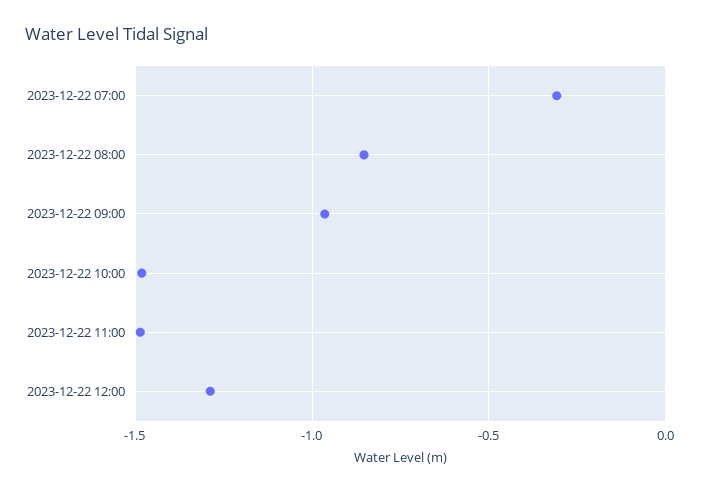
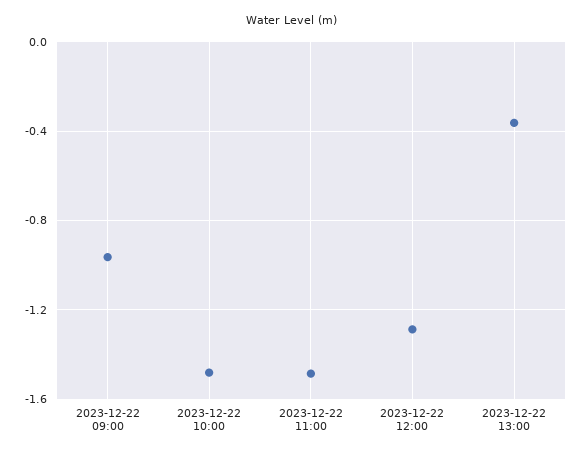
2023-12-22 07:00: -0.3 -> none
2023-12-22 08:00: -0.85 -> none
2023-12-22 13:00: none -> -0.35

